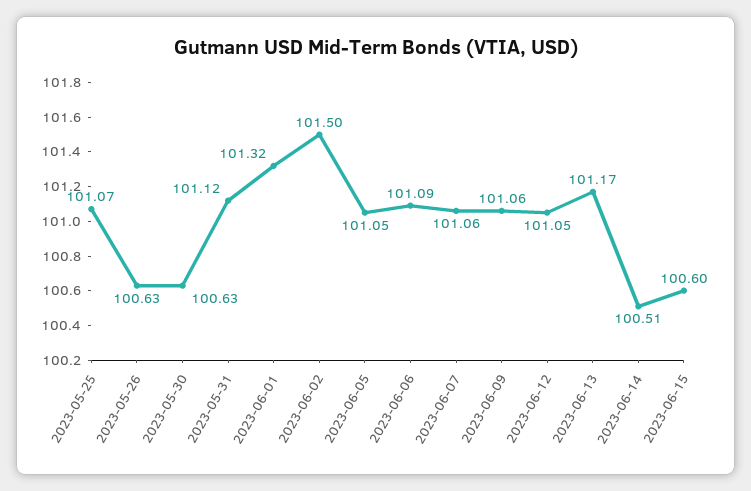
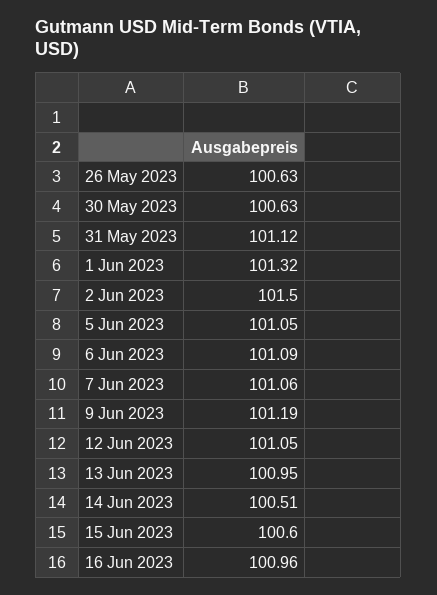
2023-05-25: 101.07 -> none
2023-06-09: 101.06 -> 101.19
2023-06-13: 101.17 -> 100.95
16 Jun 2023: none -> 100.96

